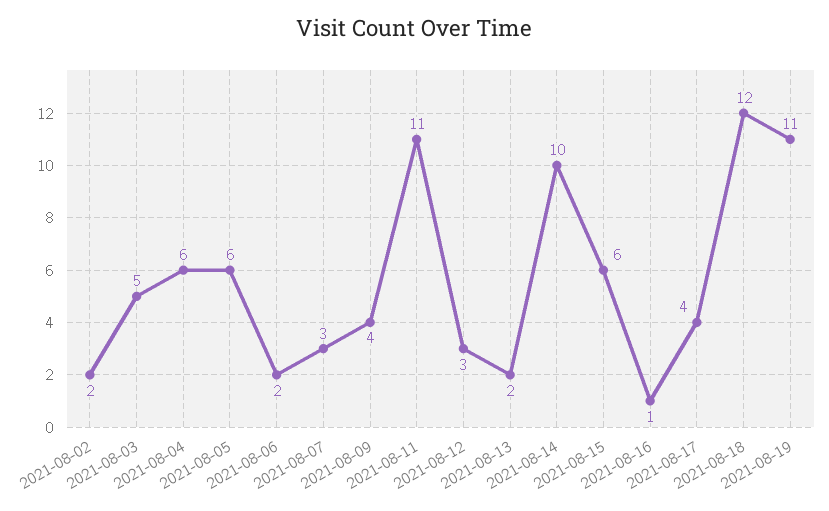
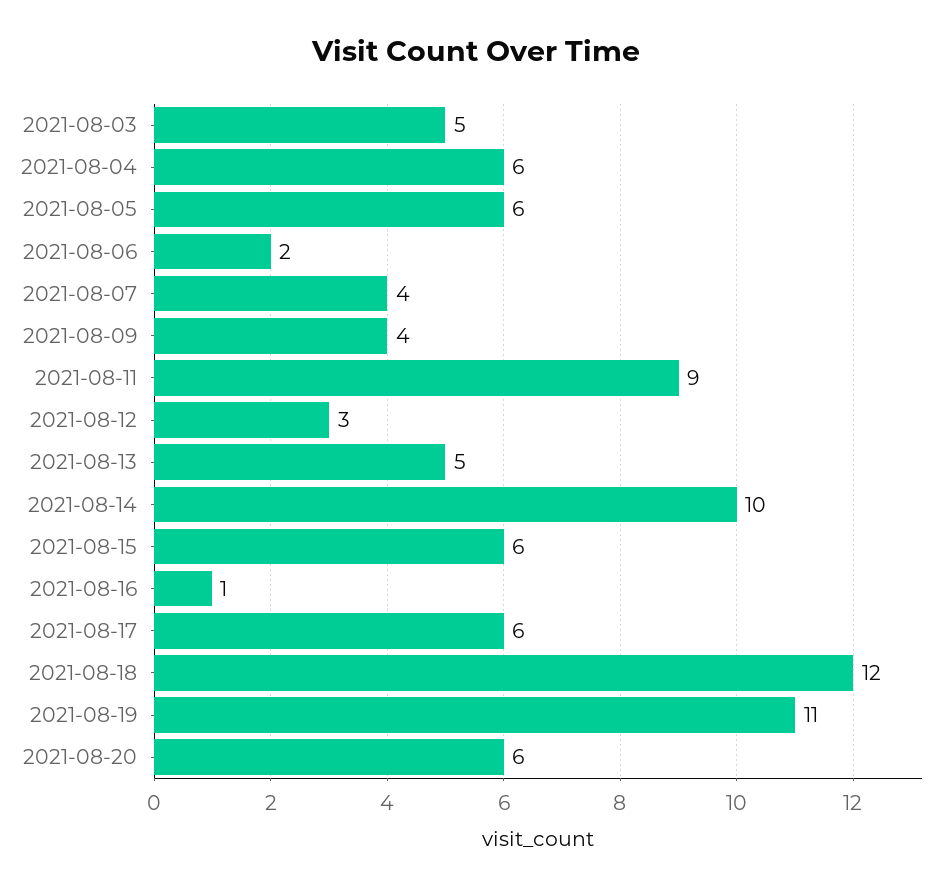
2021-08-02: 2 -> none
2021-08-07: 3 -> 4
2021-08-11: 11 -> 9
2021-08-13: 2 -> 5
2021-08-17: 4 -> 6
2021-08-20: none -> 6

